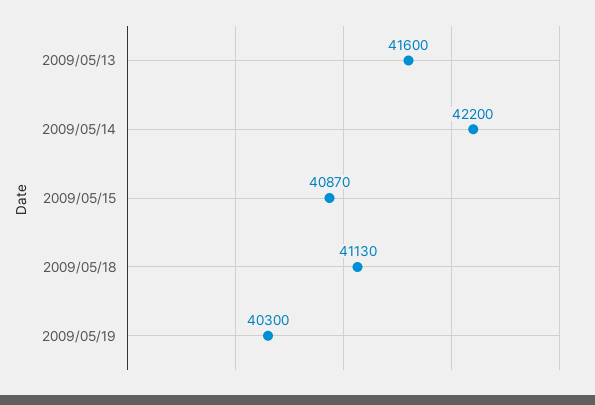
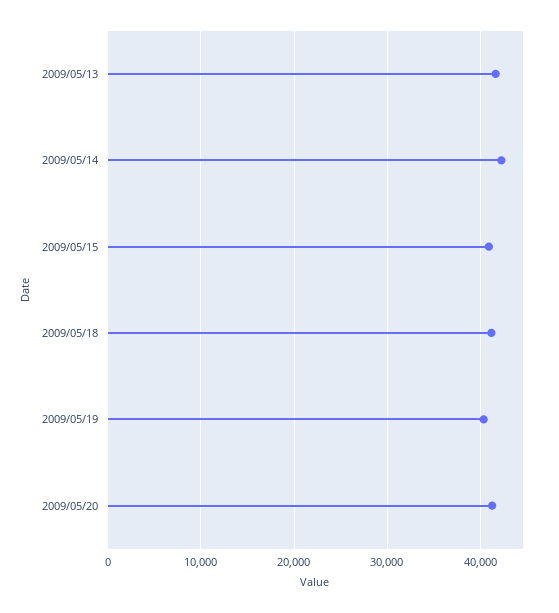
2009/05/20: none -> 41000

